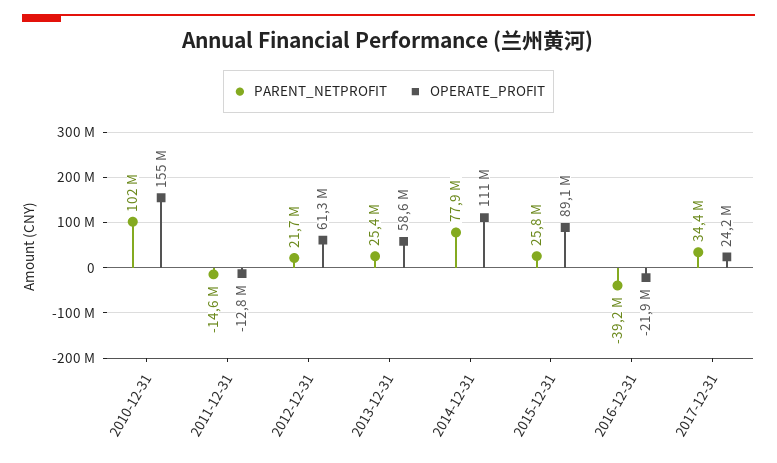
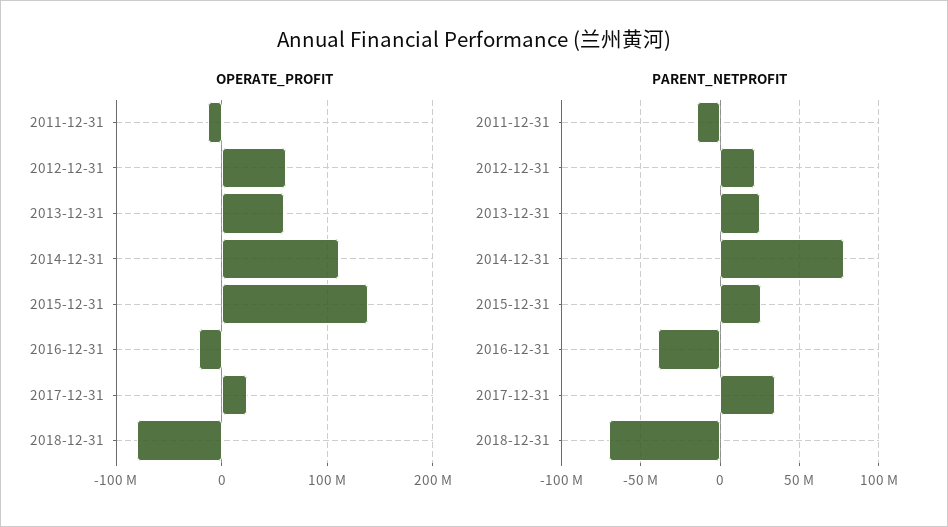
PARENT_NETPROFIT, 2010-12-31: 102000000 -> none
OPERATE_PROFIT, 2010-12-31: 155000000 -> none
OPERATE_PROFIT, 2015-12-31: 89100000 -> 140000000
OPERATE_PROFIT, 2018-12-31: none -> -80000000
PARENT_NETPROFIT, 2018-12-31: none -> -70000000

